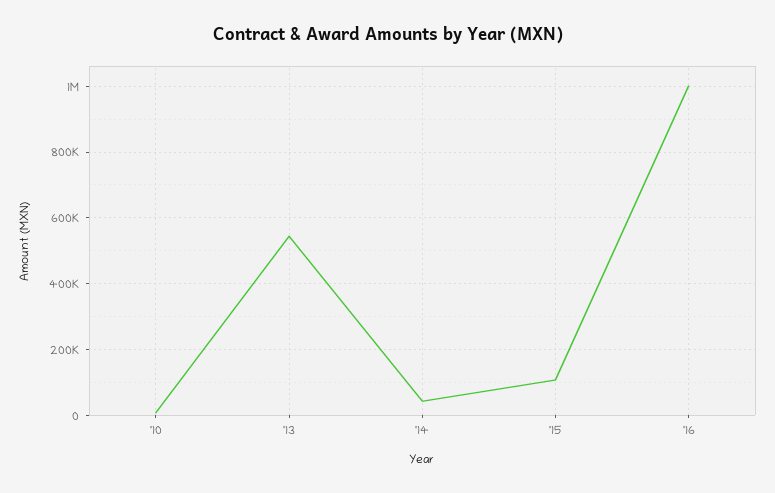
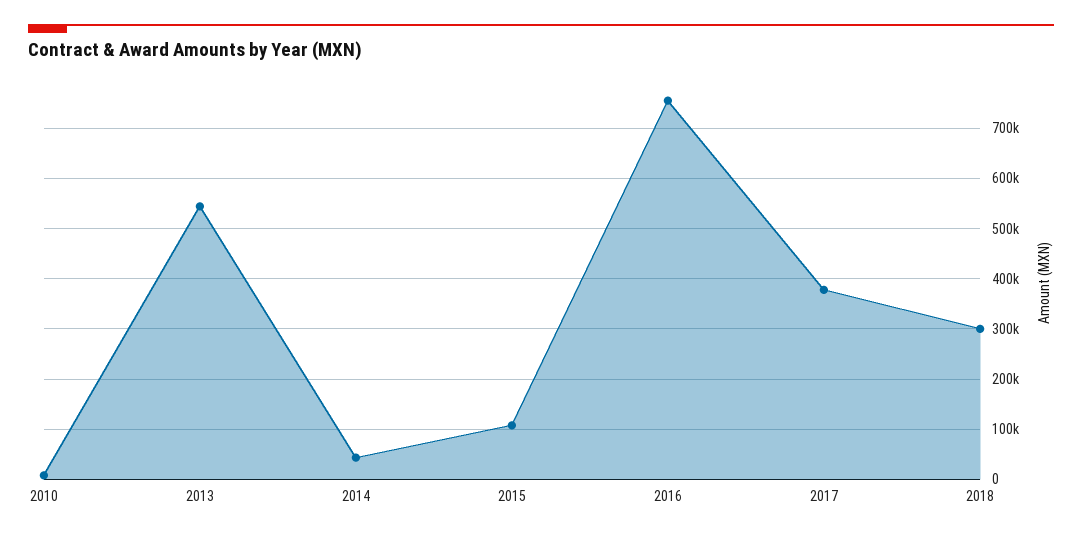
'16: 1000000 -> 760000
2017: none -> 380000
2018: none -> 300000

